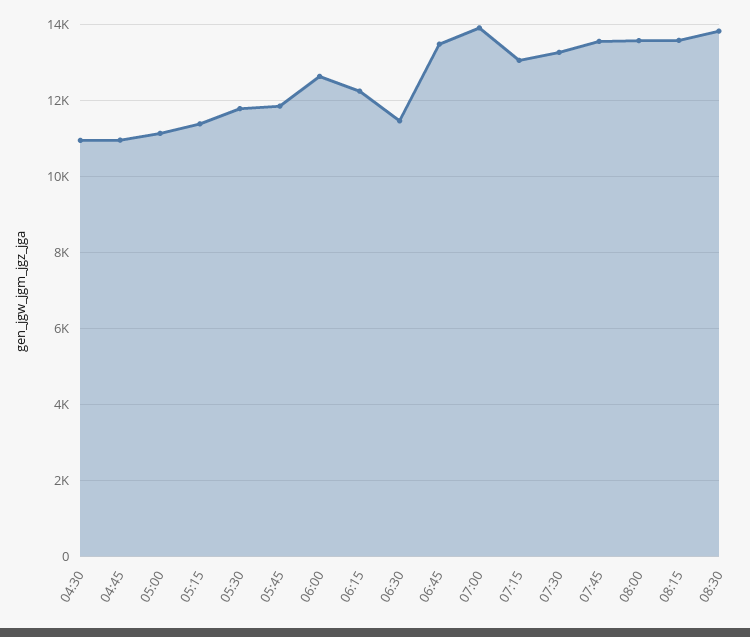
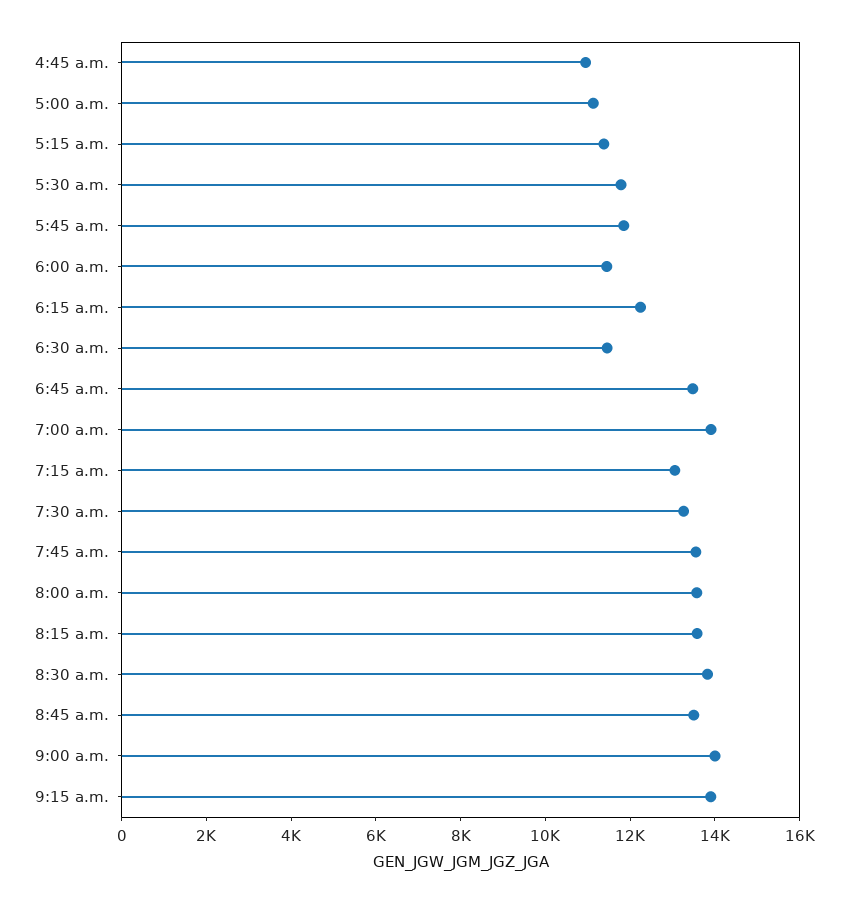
04:30: 11000 -> none
06:00: 12600 -> 11500
8:45 a.m.: none -> 13500
9:00 a.m.: none -> 14000
9:15 a.m.: none -> 14000

